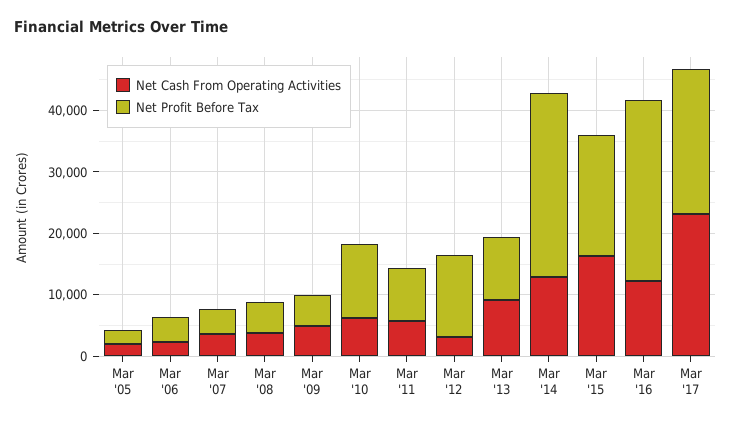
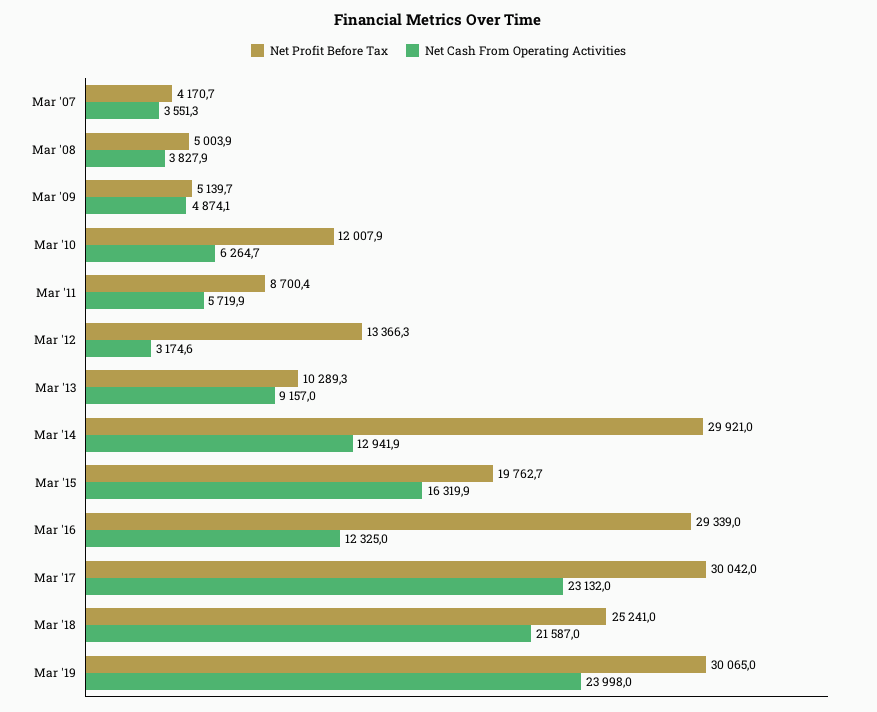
Net Cash From Operating Activities, Mar '05: 2000 -> none
Net Profit Before Tax, Mar '05: 2000 -> none
Net Cash From Operating Activities, Mar '06: 2000 -> none
Net Profit Before Tax, Mar '06: 4000 -> none
Net Profit Before Tax, Mar '17: 24000 -> 30042
Net Profit Before Tax, Mar '18: none -> 25241
Net Cash From Operating Activities, Mar '18: none -> 21587
Net Profit Before Tax, Mar '19: none -> 30065
Net Cash From Operating Activities, Mar '19: none -> 23998

